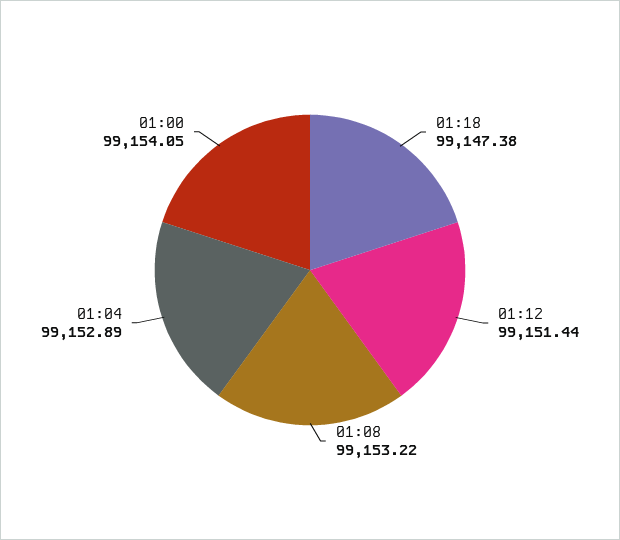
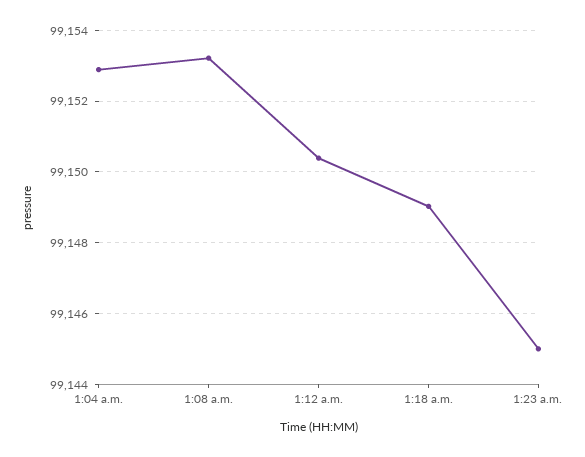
01:18: 99147.38 -> 99149
01:12: 99151.44 -> 99150.4
01:00: 99154.05 -> none
1:23 a.m.: none -> 99145

